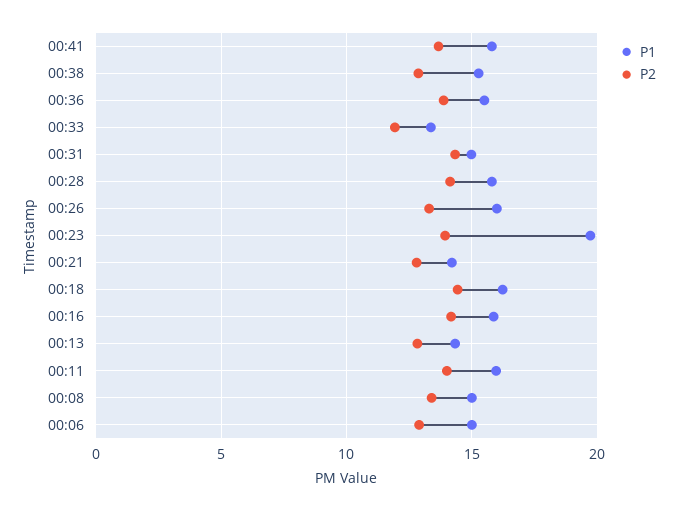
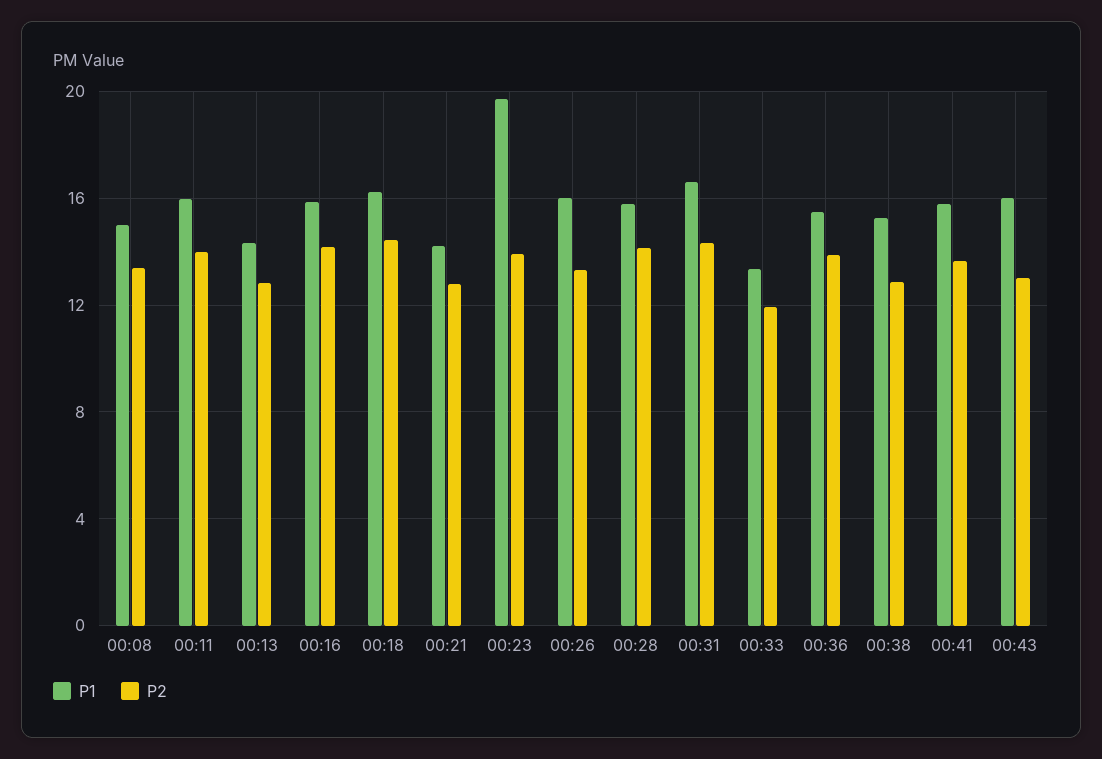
P1, 00:31: 15 -> 16.5
P1, 00:06: 15 -> none
P2, 00:06: 13 -> none
P1, 00:43: none -> 16
P2, 00:43: none -> 13

